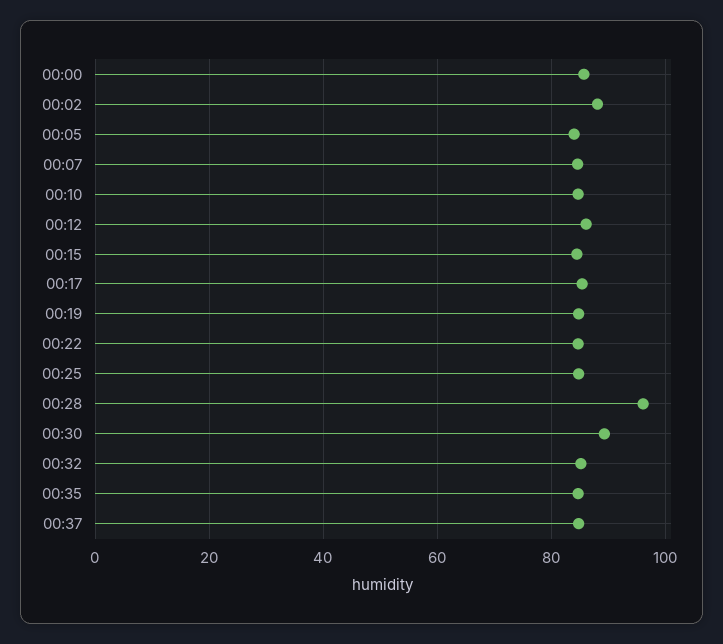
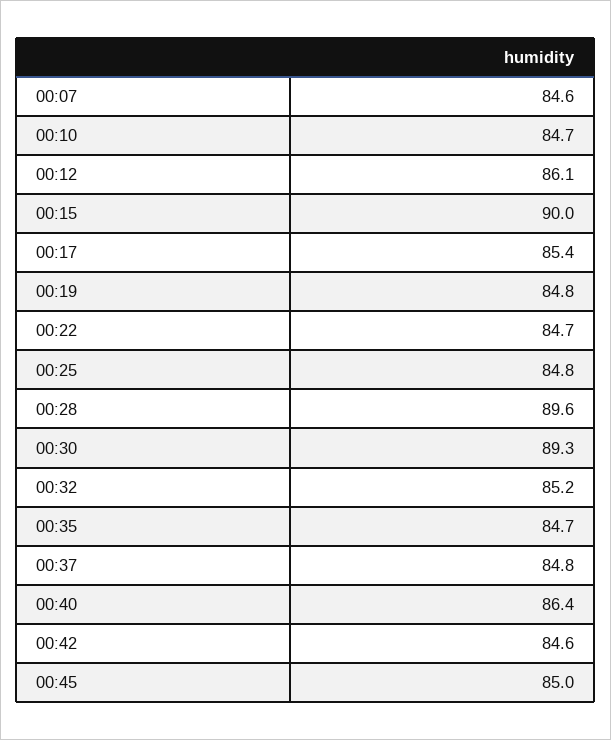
00:00: 86 -> none
00:02: 88 -> none
00:05: 84 -> none
00:15: 84 -> 90
00:28: 96 -> 89.6
00:40: none -> 86.4
00:42: none -> 84.6
00:45: none -> 85

